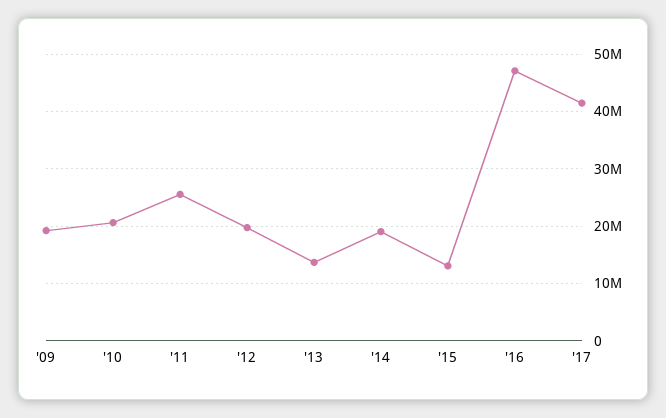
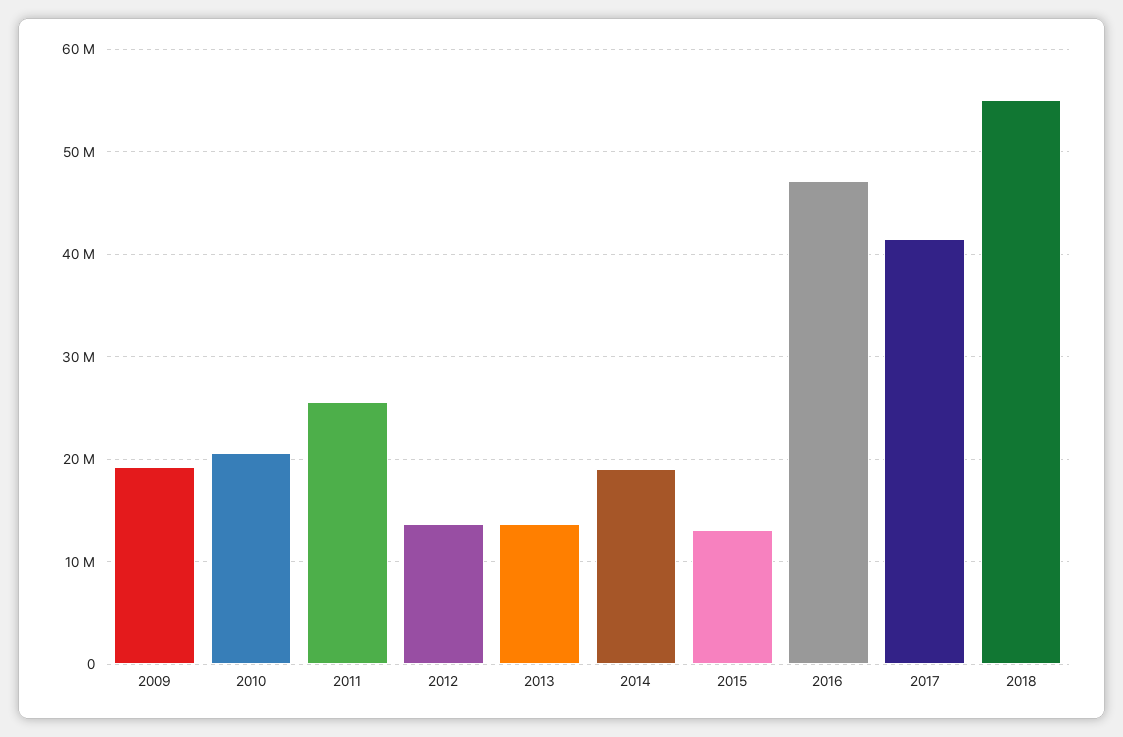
'12: 20000000 -> 14000000
2018: none -> 55000000

